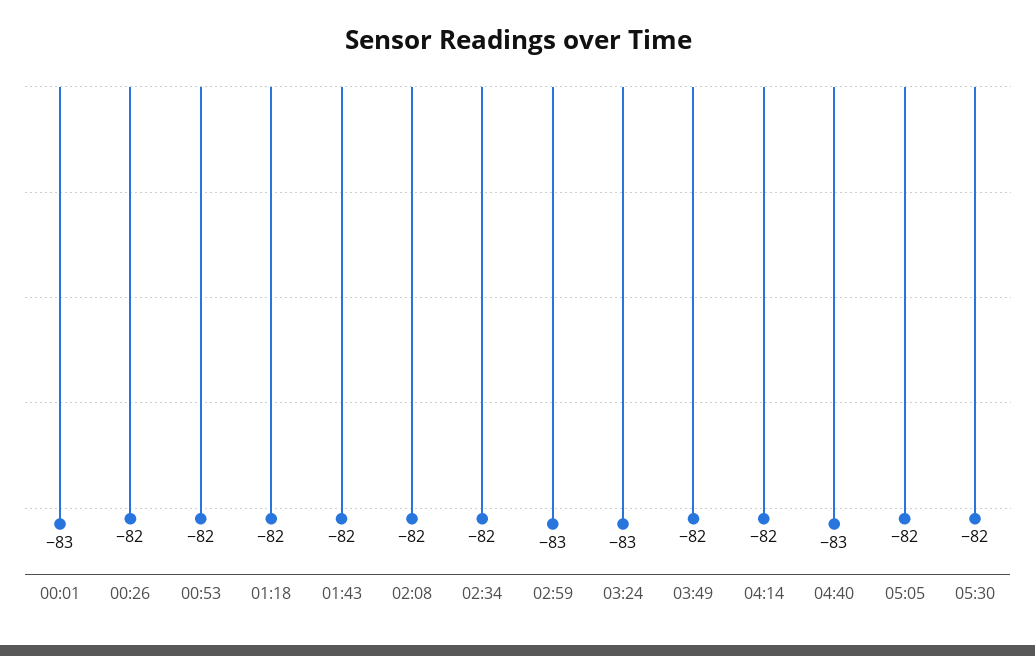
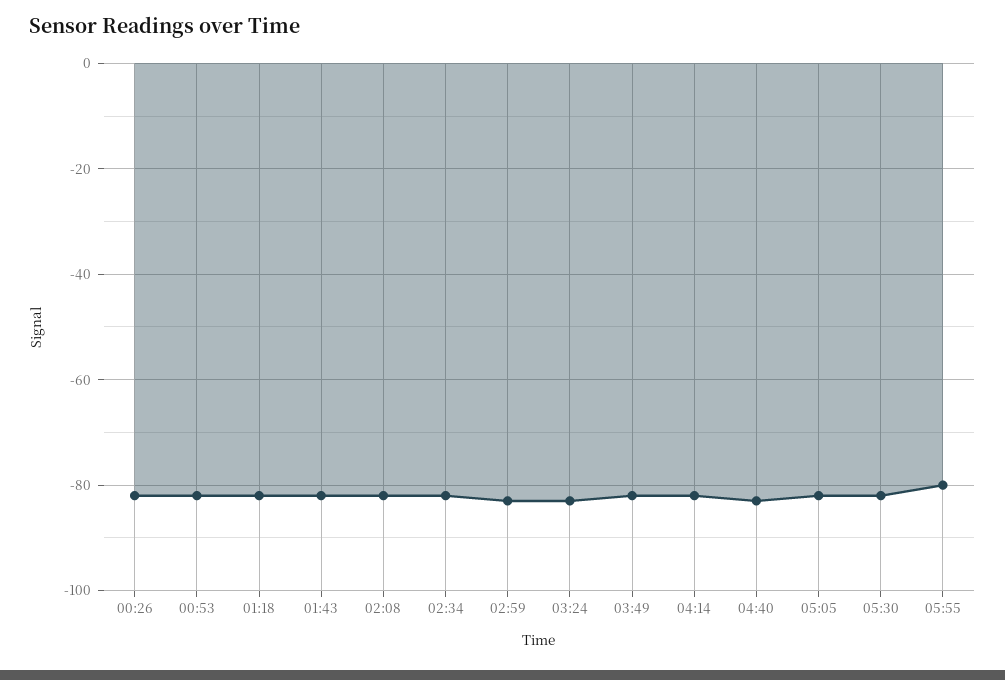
00:01: -83 -> none
05:55: none -> -80

